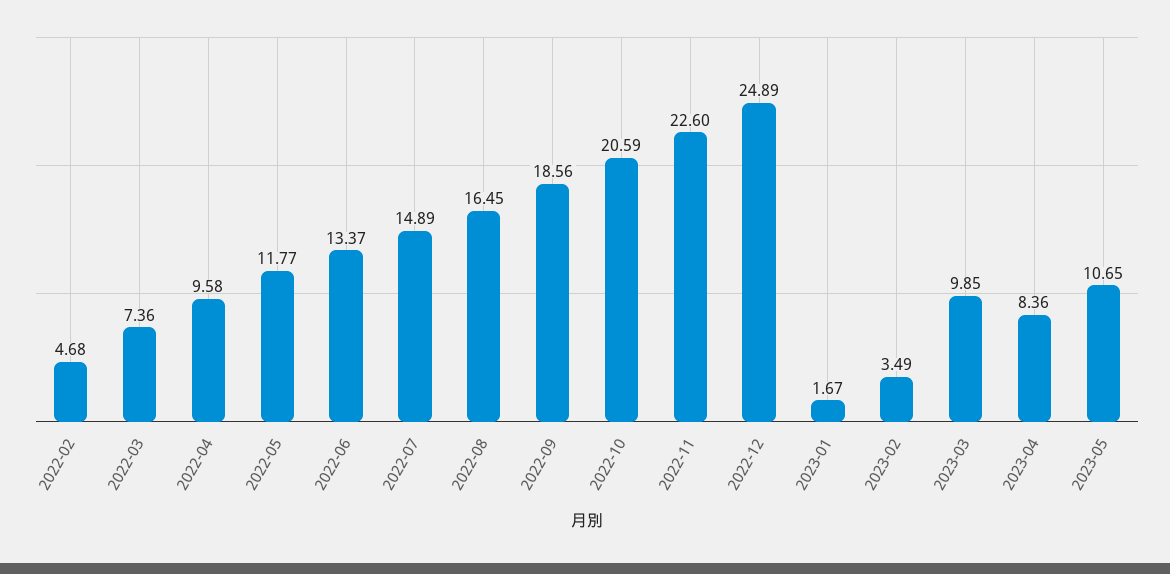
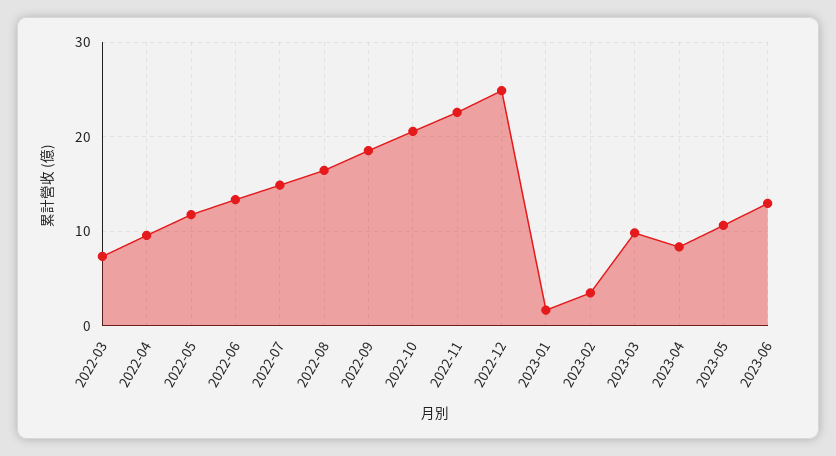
2022-02: 4.68 -> none
2023-06: none -> 13

